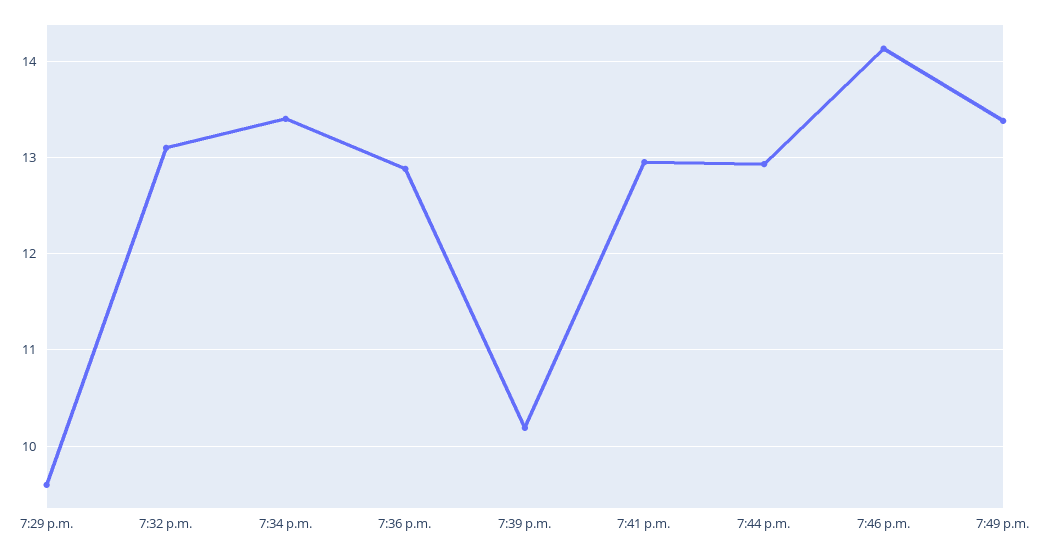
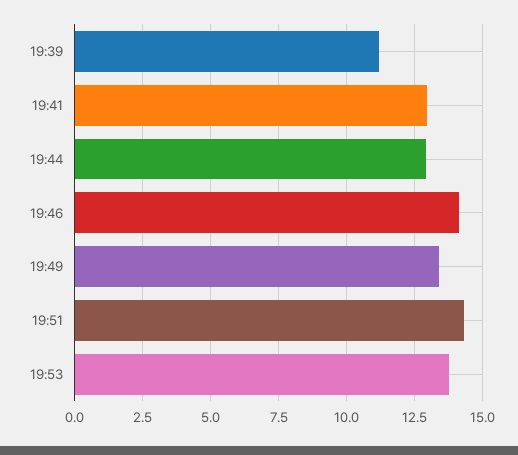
7:29 p.m.: 9.6 -> none
7:32 p.m.: 13.1 -> none
7:34 p.m.: 13.4 -> none
7:36 p.m.: 12.9 -> none
7:39 p.m.: 10.2 -> 11.25
19:51: none -> 14.25
19:53: none -> 13.75

